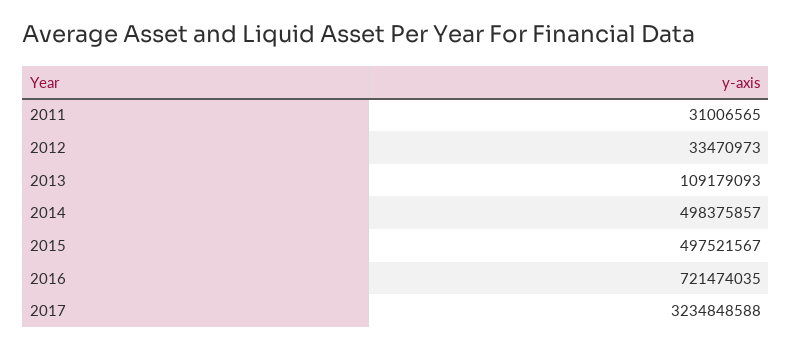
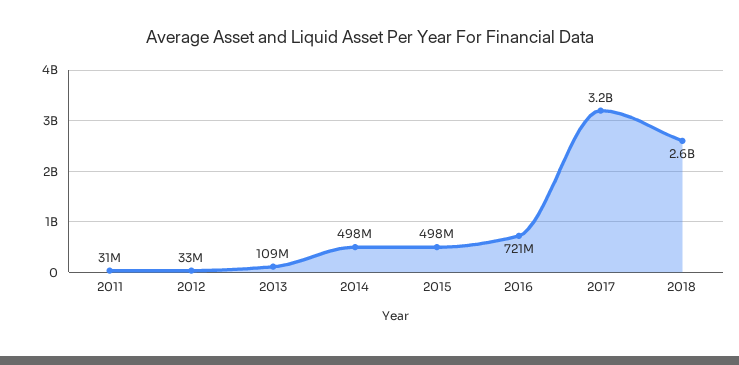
2018: none -> 2600000000

